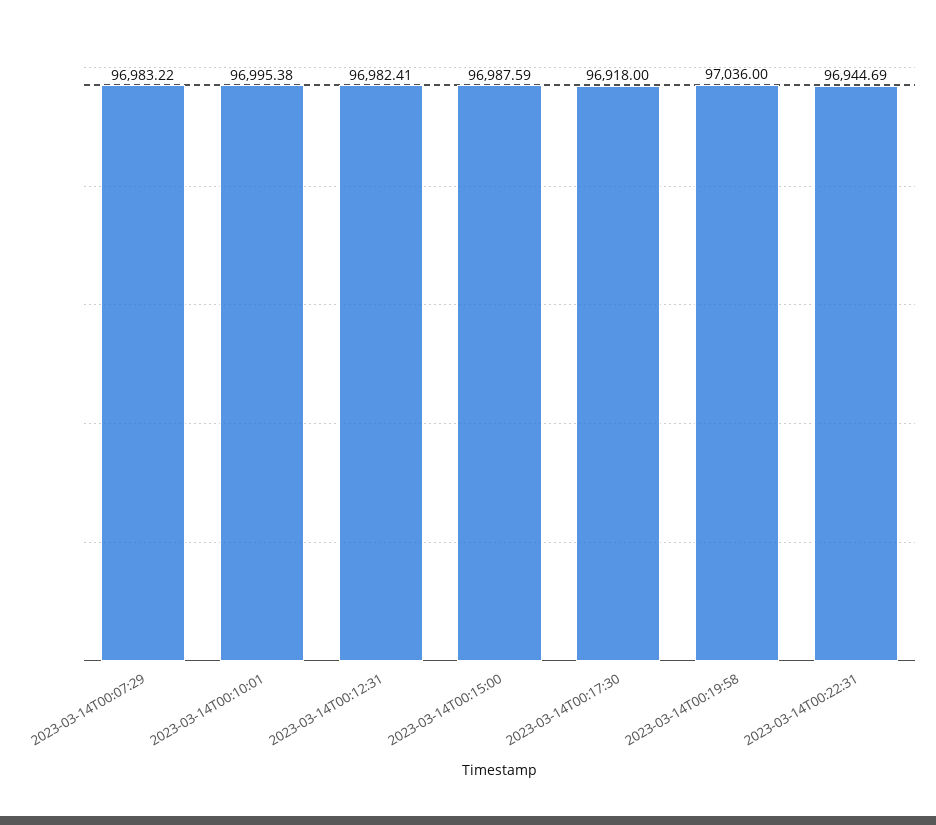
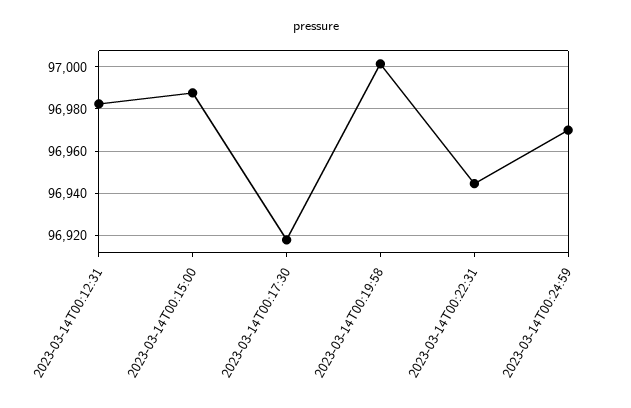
2023-03-14T00:07:29: 96983.22 -> none
2023-03-14T00:10:01: 96995.38 -> none
2023-03-14T00:19:58: 97036 -> 97000
2023-03-14T00:24:59: none -> 96970

